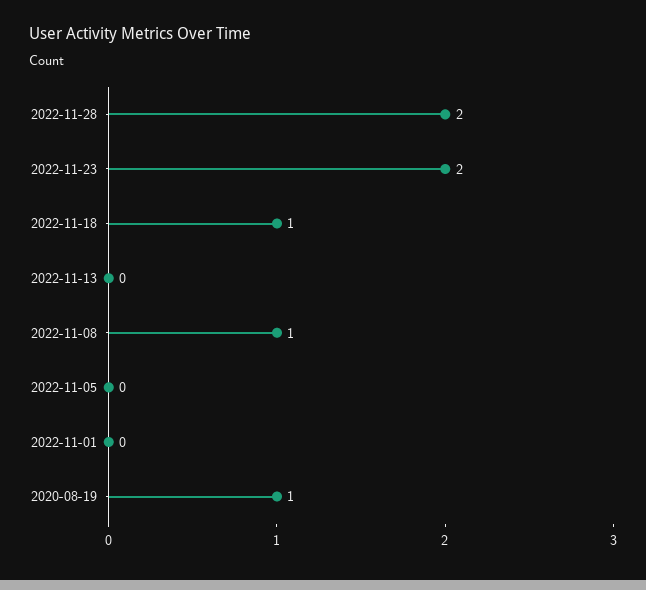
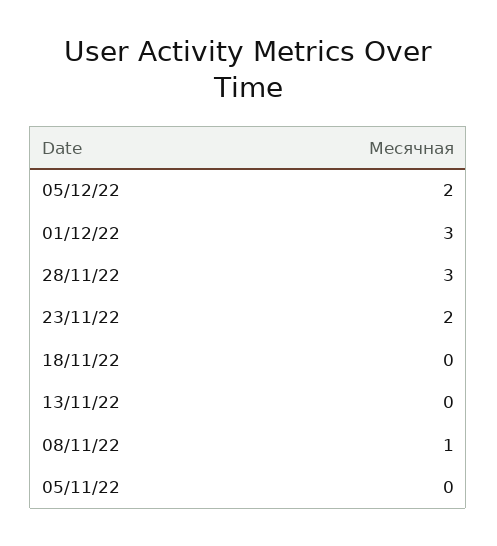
2022-11-28: 2 -> 3
2022-11-18: 1 -> 0
2022-11-01: 0 -> none
2020-08-19: 1 -> none
05/12/22: none -> 2
01/12/22: none -> 3

